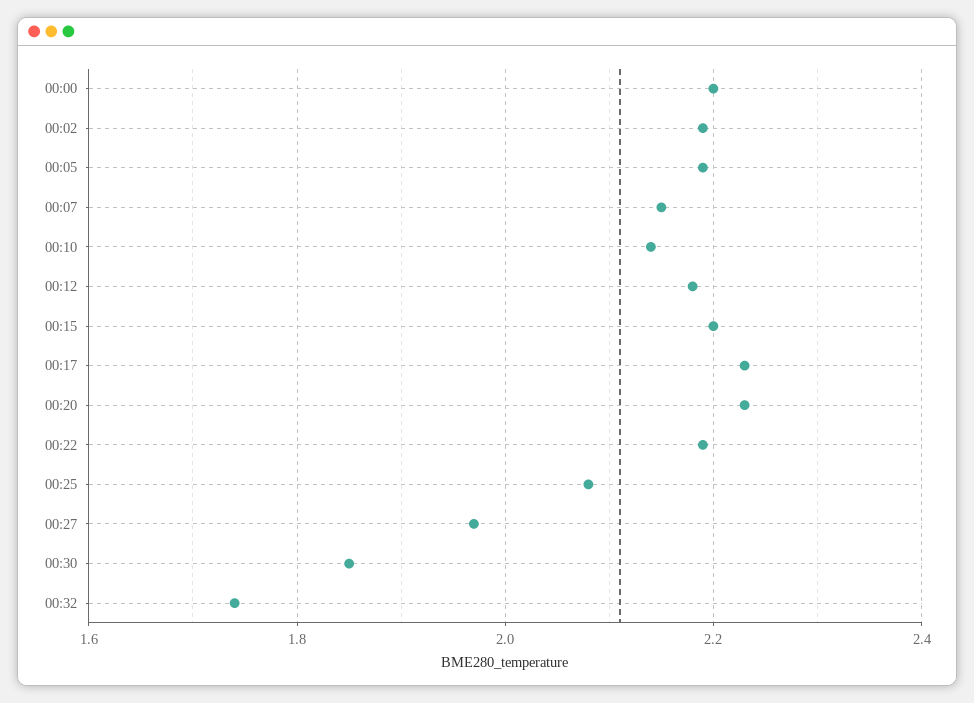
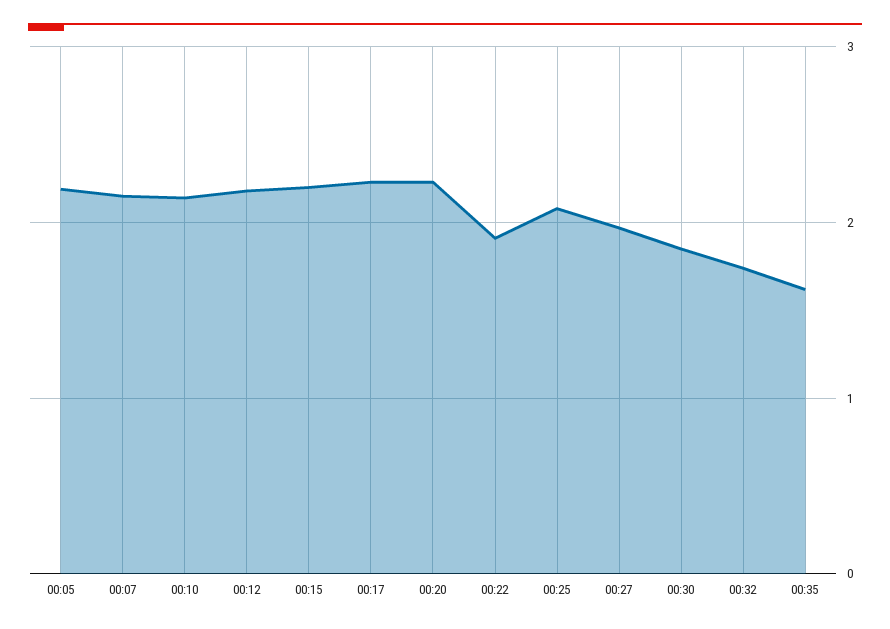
00:00: 2.2 -> none
00:02: 2.2 -> none
00:22: 2.2 -> 1.9
00:35: none -> 1.6

